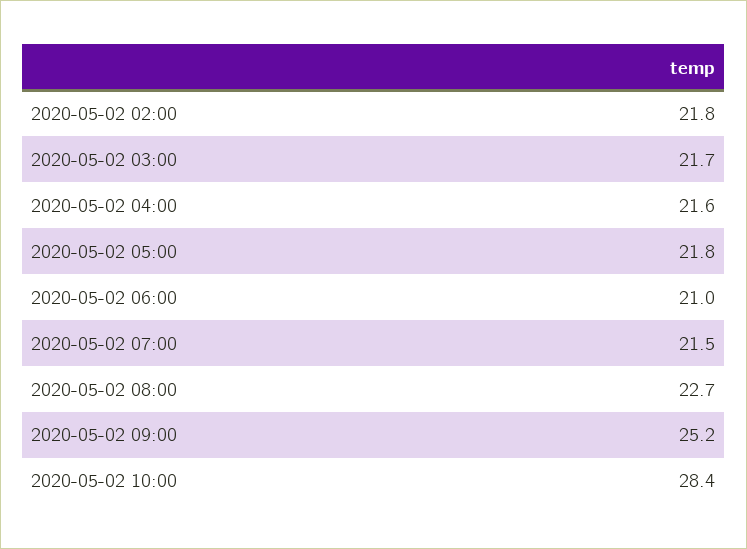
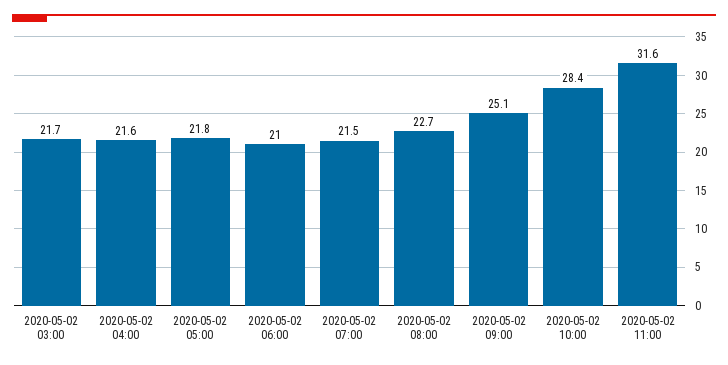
2020-05-02 02:00: 21.8 -> none
2020-05-02 09:00: 25.2 -> 25.1
2020-05-02 11:00: none -> 31.6

